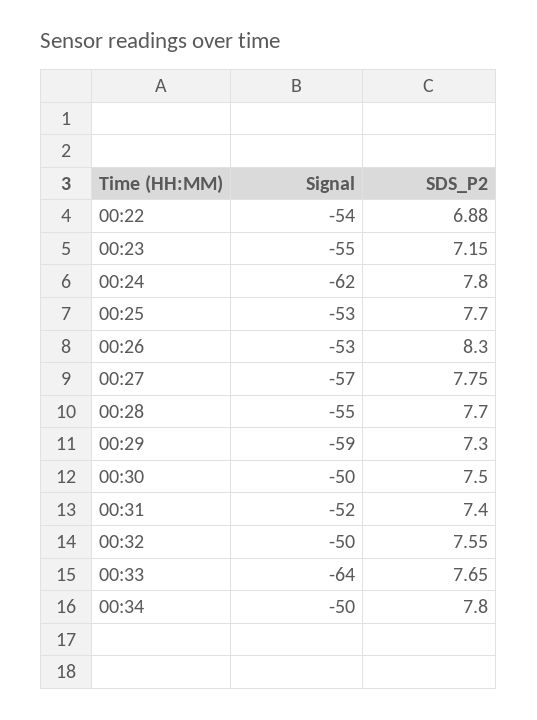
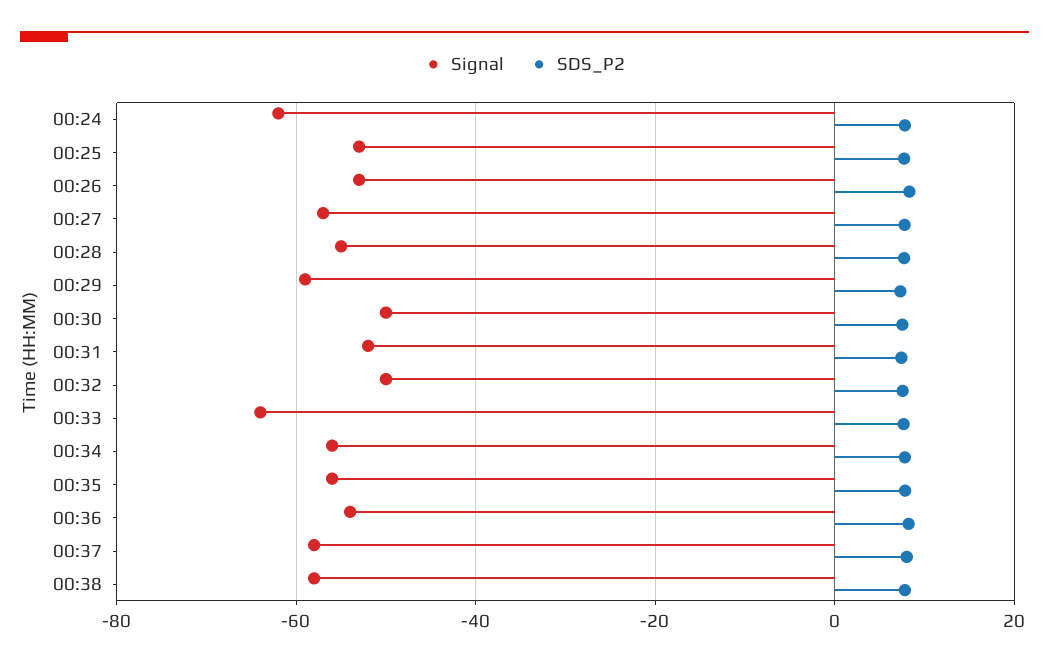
Signal, 00:22: -54 -> none
SDS_P2, 00:22: 6.88 -> none
Signal, 00:23: -55 -> none
SDS_P2, 00:23: 7.15 -> none
Signal, 00:34: -50 -> -56
Signal, 00:35: none -> -56
SDS_P2, 00:35: none -> 8
Signal, 00:36: none -> -54
SDS_P2, 00:36: none -> 8
Signal, 00:37: none -> -58
SDS_P2, 00:37: none -> 8
Signal, 00:38: none -> -58
SDS_P2, 00:38: none -> 8

